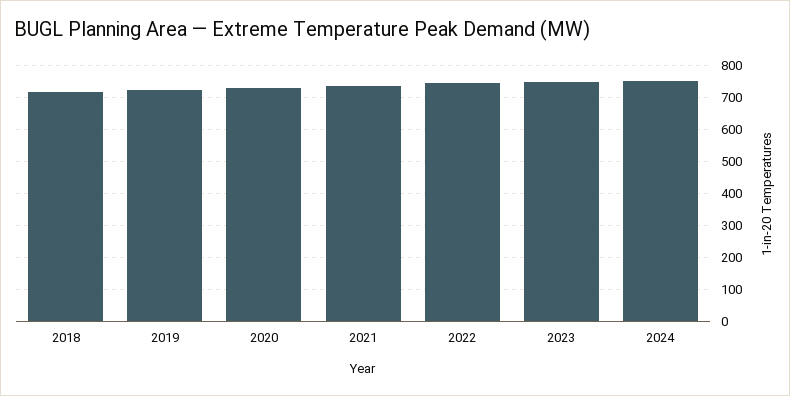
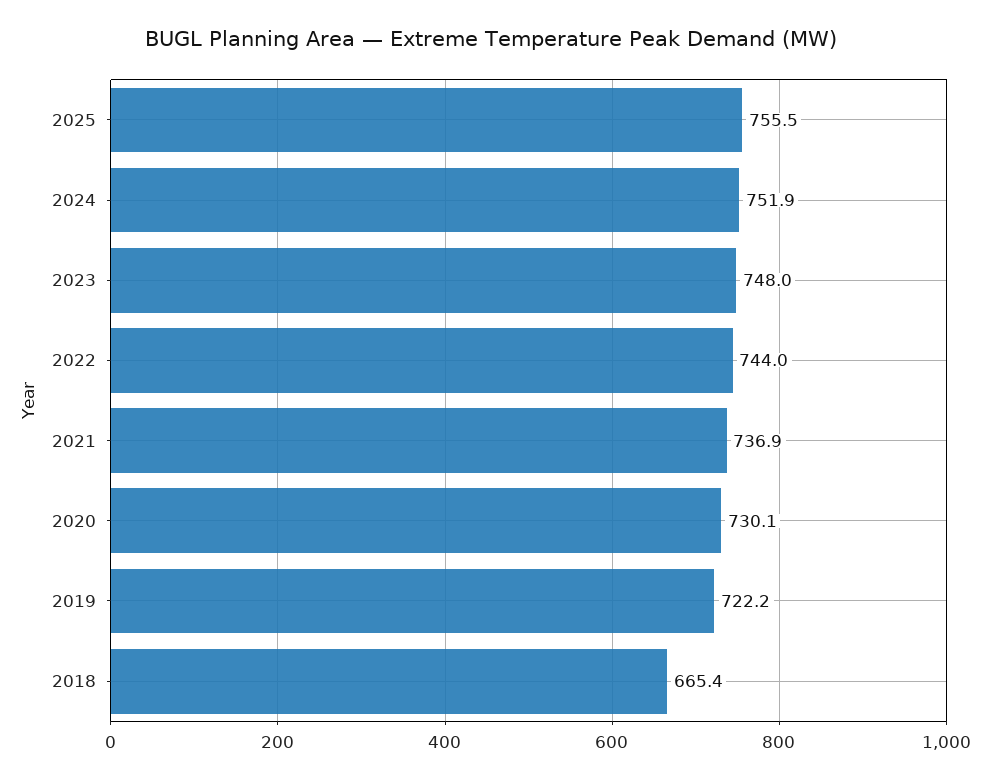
2018: 720 -> 665.4
2025: none -> 755.5

